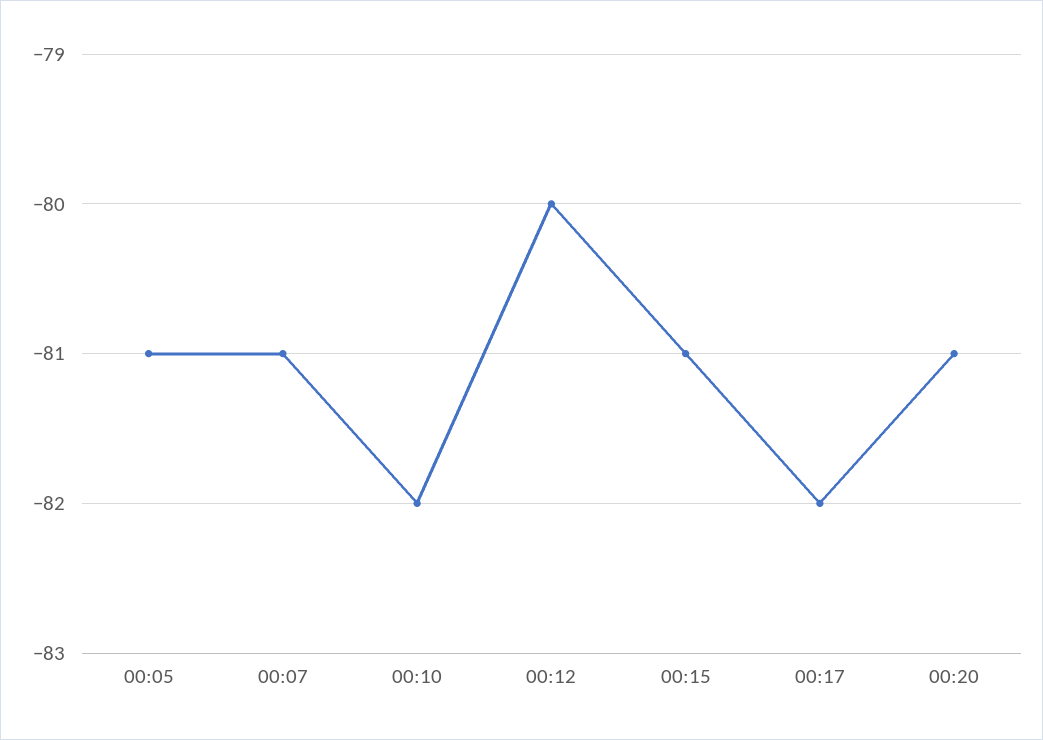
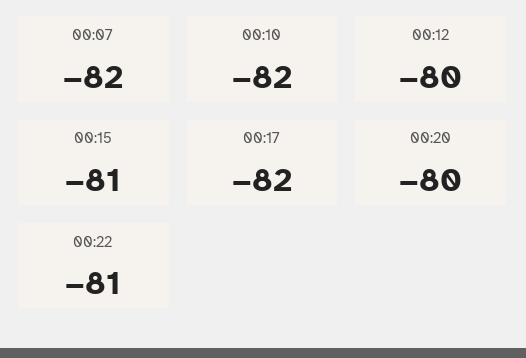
00:05: -81 -> none
00:07: -81 -> -82
00:20: -81 -> -80
00:22: none -> -81

